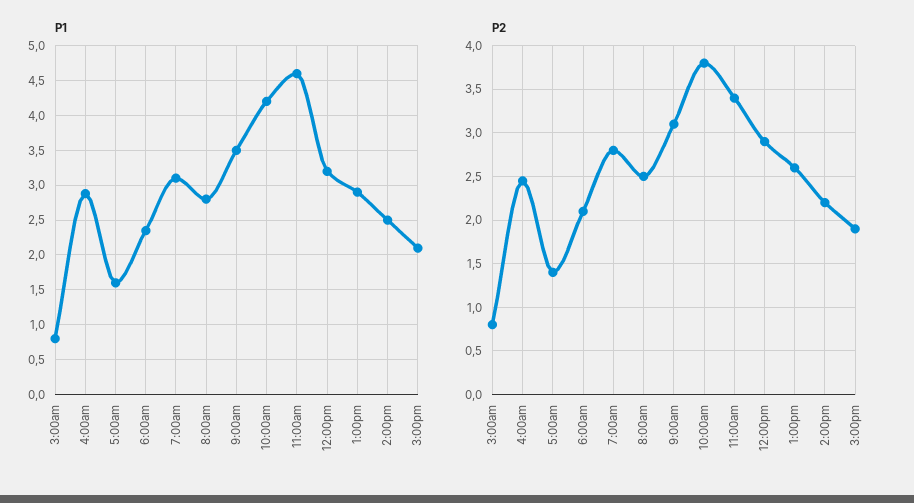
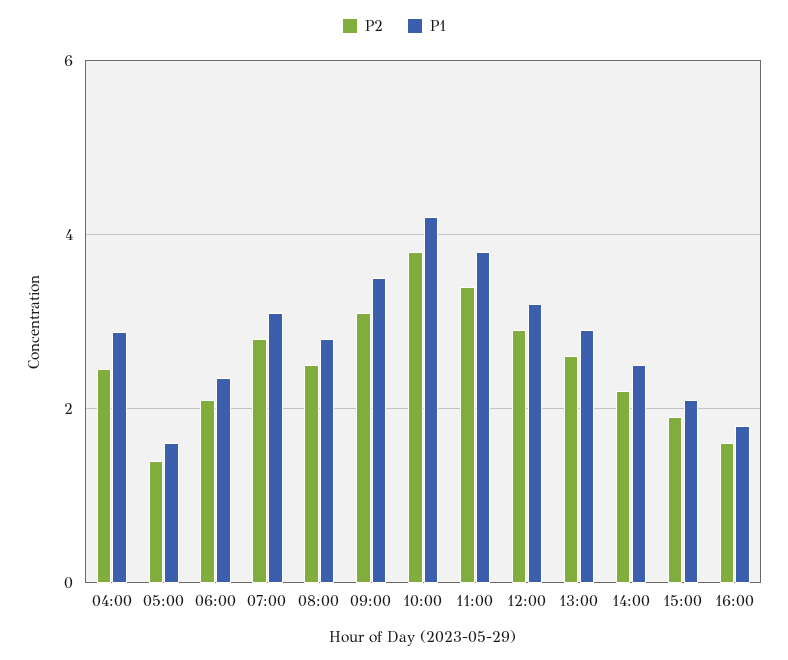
P1, 3:00am: 0.8 -> none
P1, 11:00am: 4.6 -> 3.8
P2, 3:00am: 0.8 -> none
P2, 16:00: none -> 1.6
P1, 16:00: none -> 1.8

